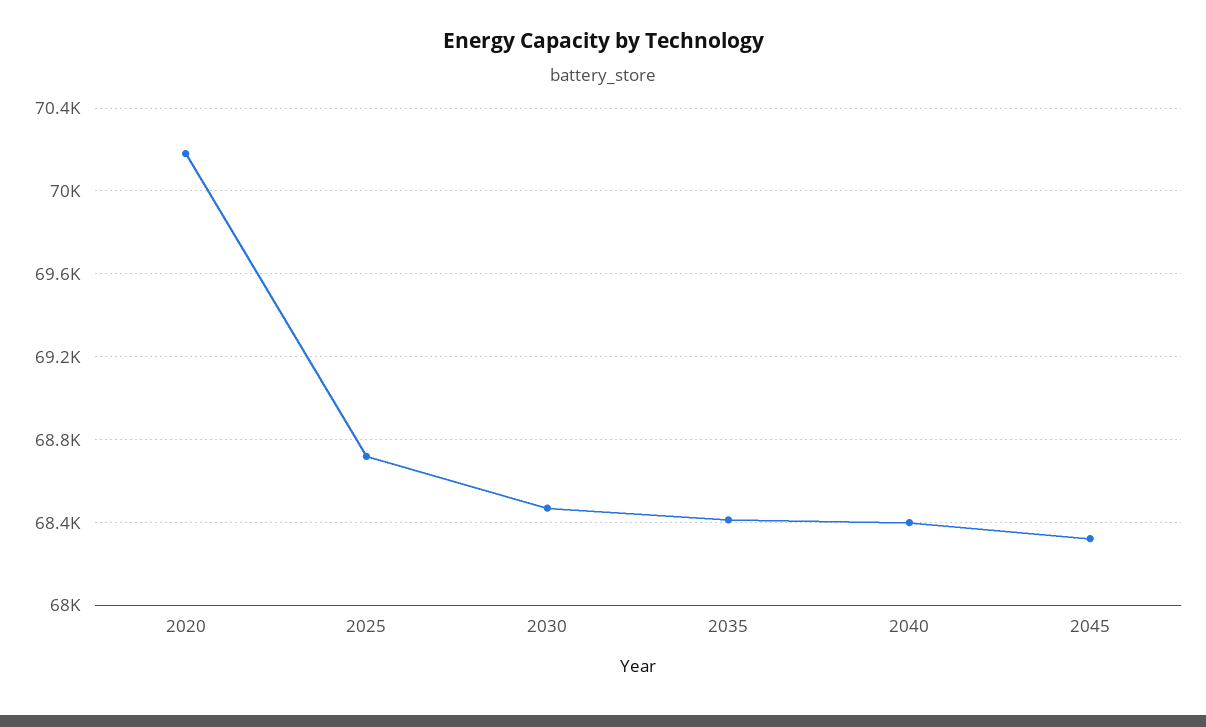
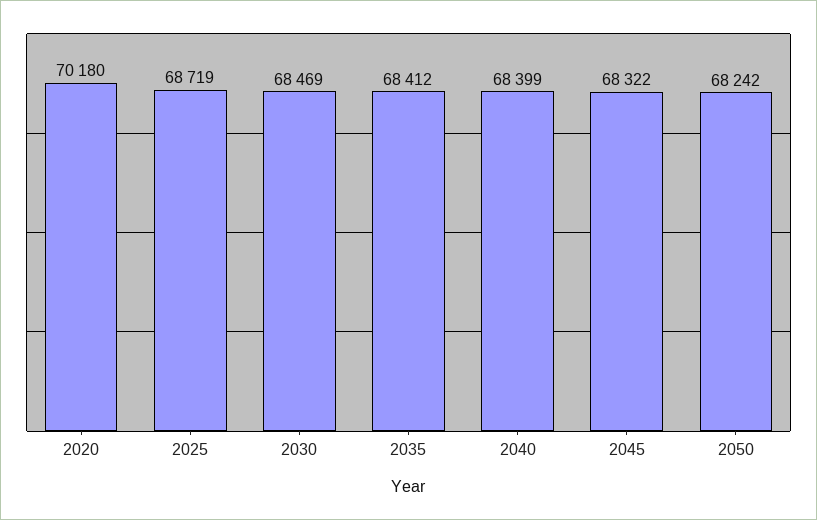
2050: none -> 68242

